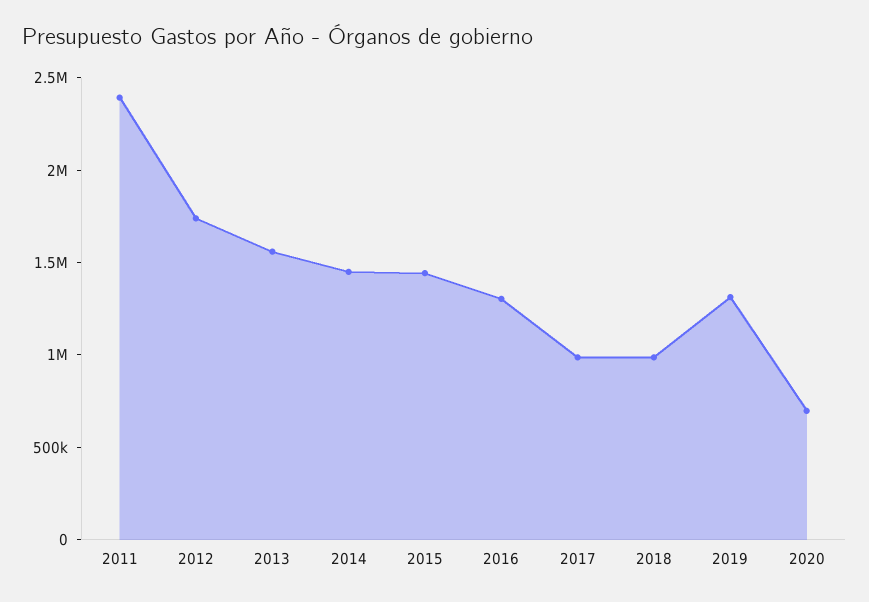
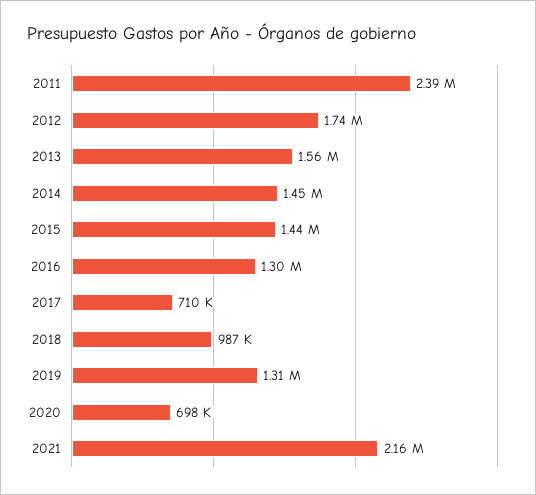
2017: 1000000 -> 710000
2021: none -> 2160000

